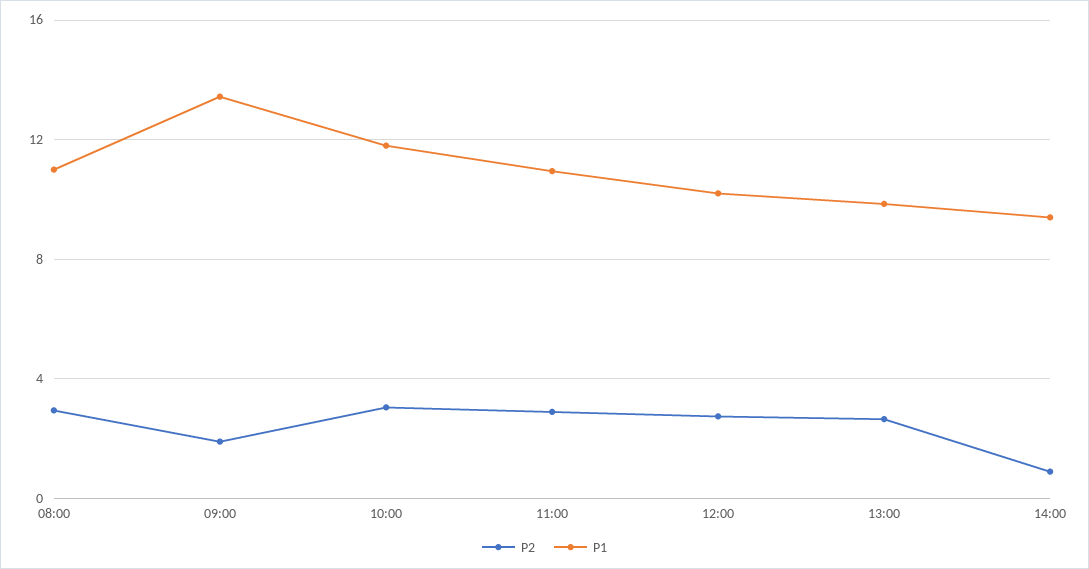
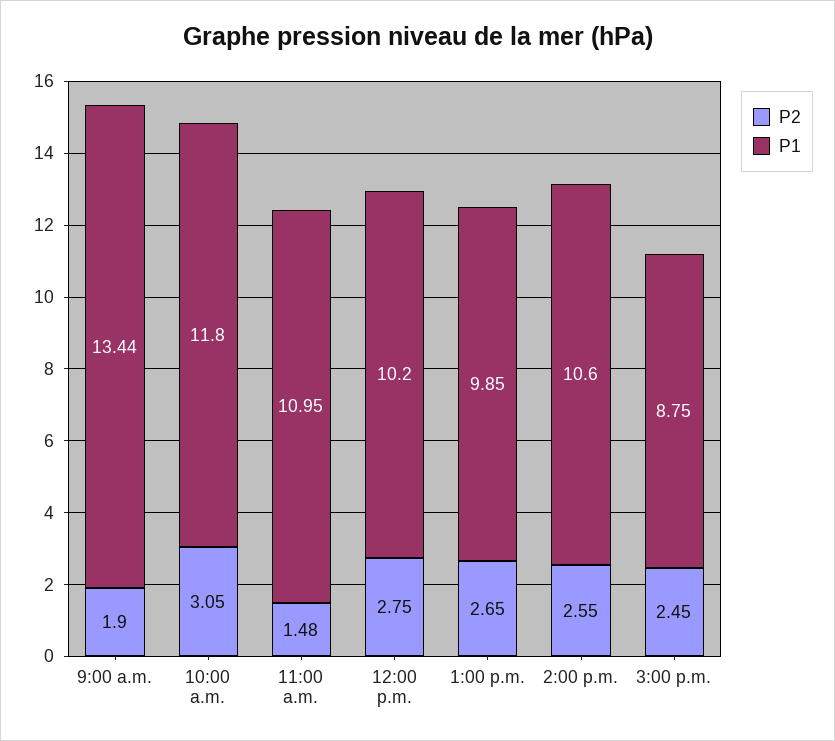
P2, 08:00: 3 -> none
P1, 08:00: 11 -> none
P2, 11:00: 3 -> 1.48
P2, 14:00: 1 -> 2.55
P1, 14:00: 9.5 -> 10.6
P2, 3:00 p.m.: none -> 2.45
P1, 3:00 p.m.: none -> 8.75

